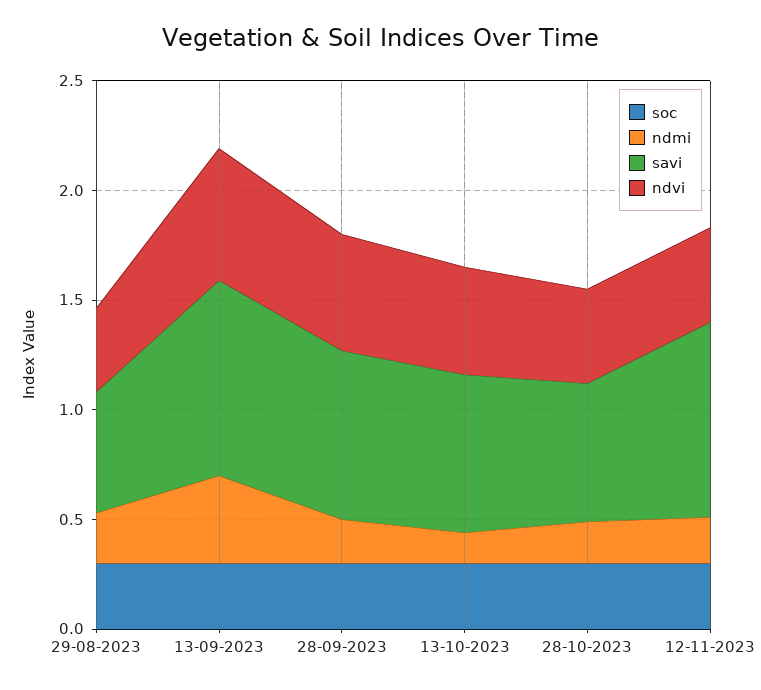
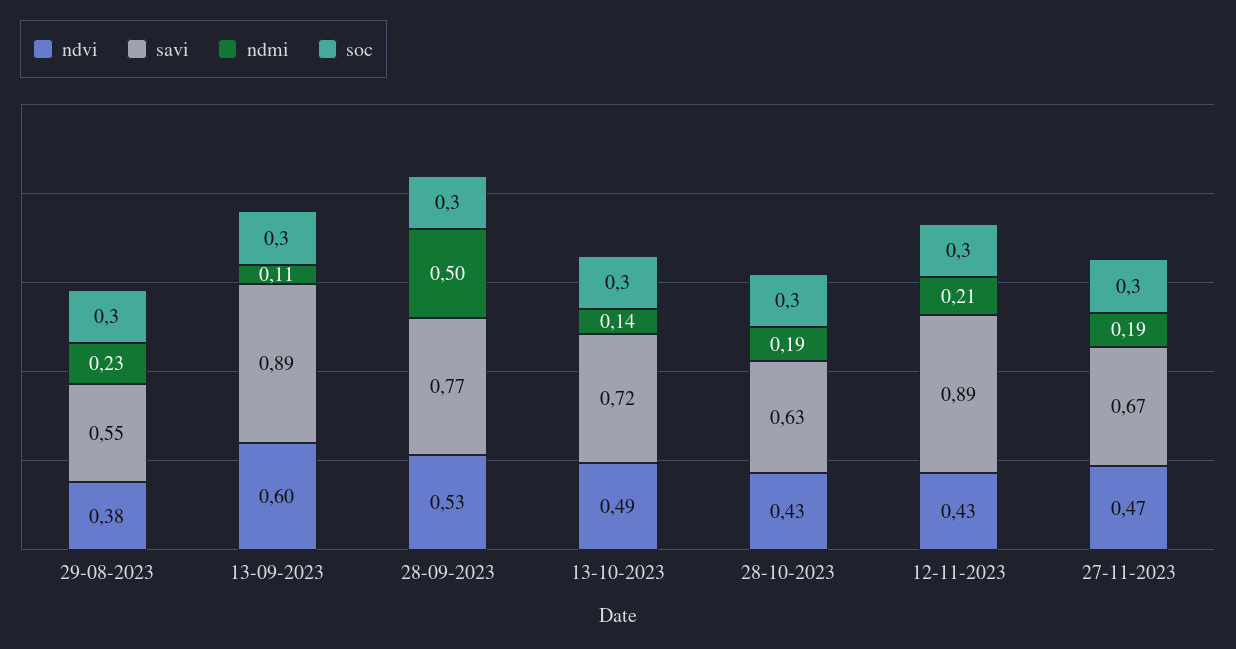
ndmi, 13-09-2023: 0.4 -> 0.11
ndmi, 28-09-2023: 0.2 -> 0.5
ndvi, 27-11-2023: none -> 0.47
savi, 27-11-2023: none -> 0.67
ndmi, 27-11-2023: none -> 0.19
soc, 27-11-2023: none -> 0.3

